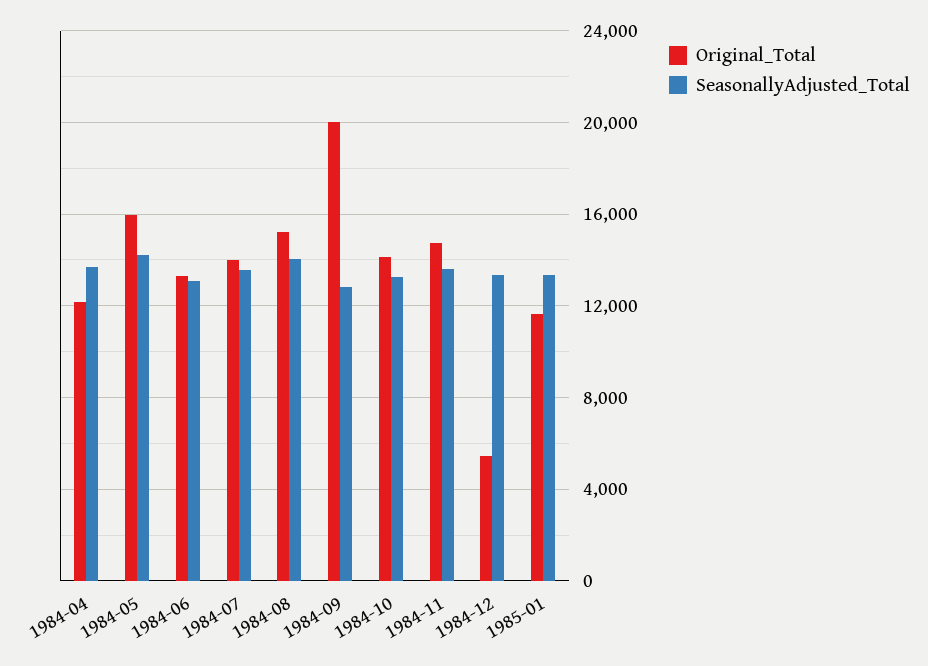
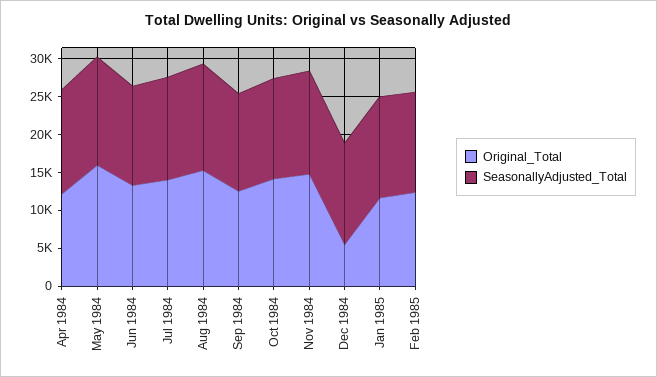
Original_Total, 1984-09: 20000 -> 12500
Original_Total, Feb 1985: none -> 12500
SeasonallyAdjusted_Total, Feb 1985: none -> 12500

